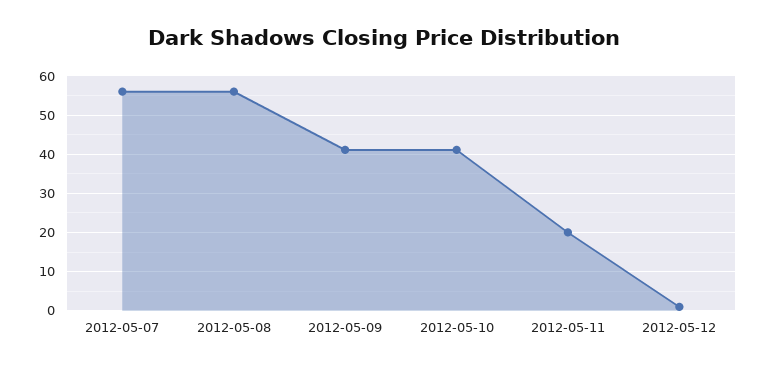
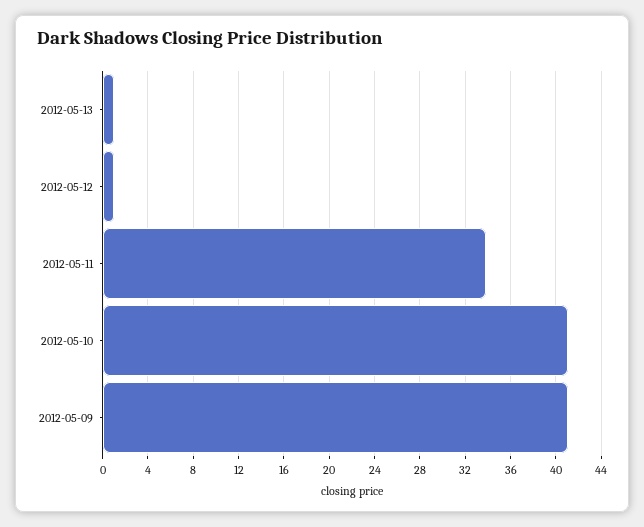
2012-05-07: 56 -> none
2012-05-08: 56 -> none
2012-05-11: 20 -> 34
2012-05-13: none -> 1

